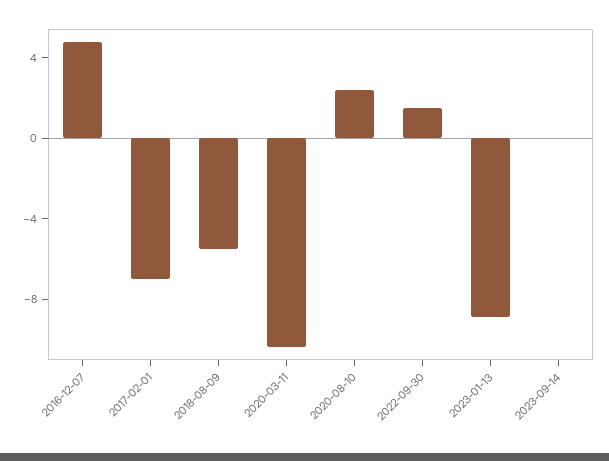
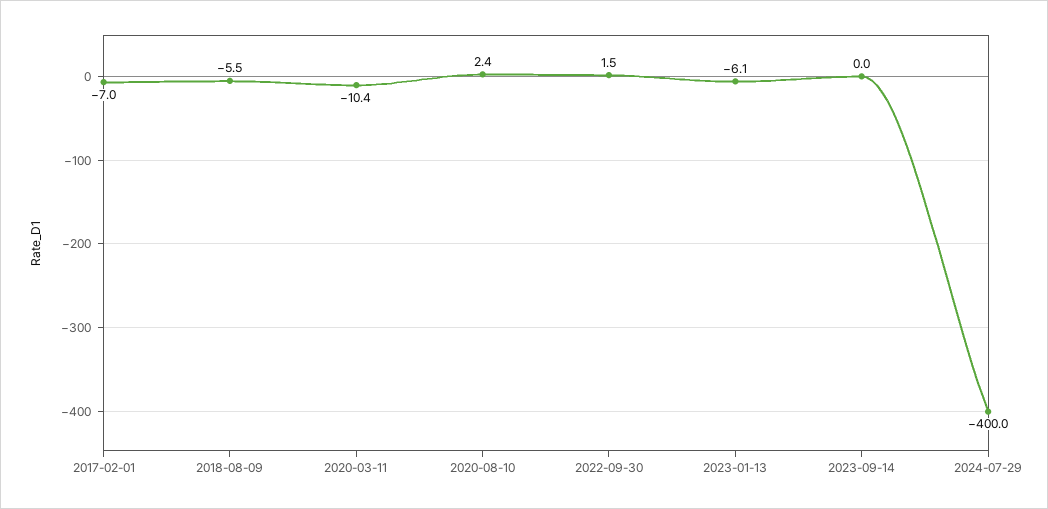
2016-12-07: 5 -> none
2023-01-13: -9 -> -6.1
2024-07-29: none -> -400

